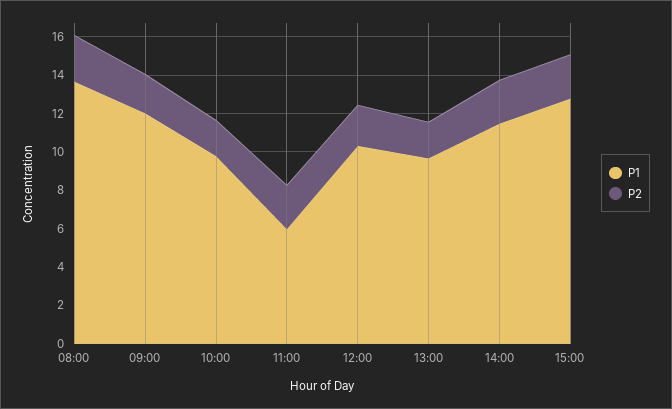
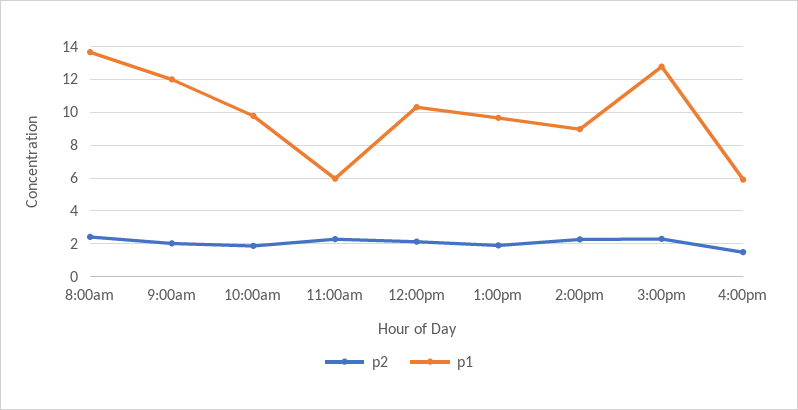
P1, 14:00: 11.5 -> 9
P2, 4:00pm: none -> 1.5
P1, 4:00pm: none -> 6

